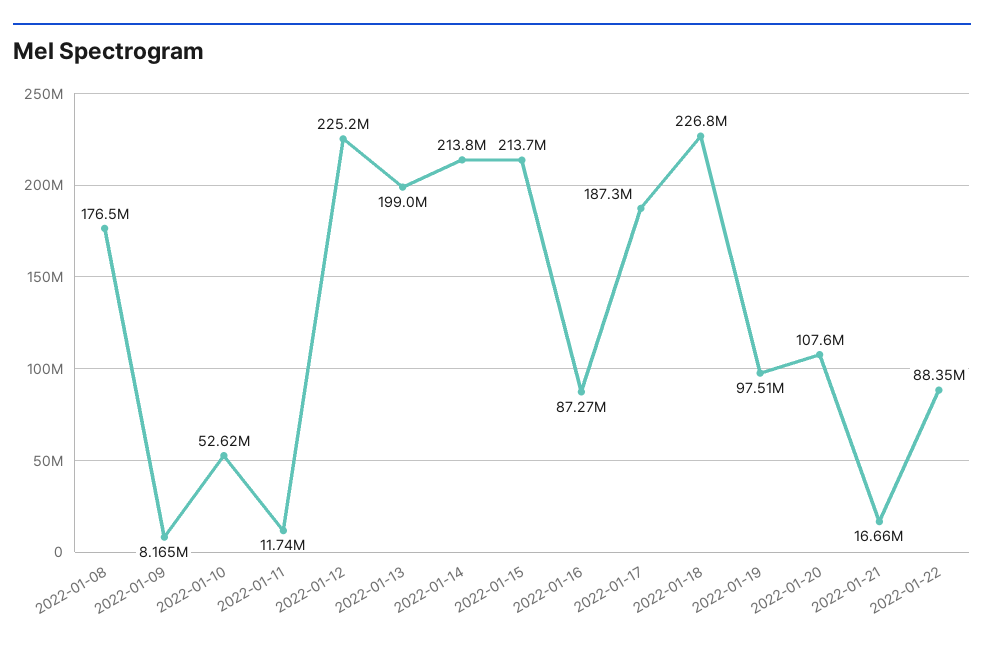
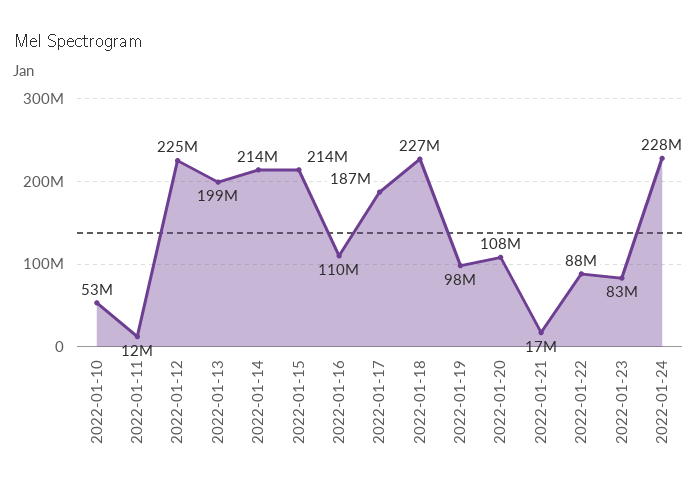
2022-01-08: 176500000 -> none
2022-01-09: 8165000 -> none
2022-01-16: 87270000 -> 110000000
2022-01-23: none -> 83000000
2022-01-24: none -> 228000000

